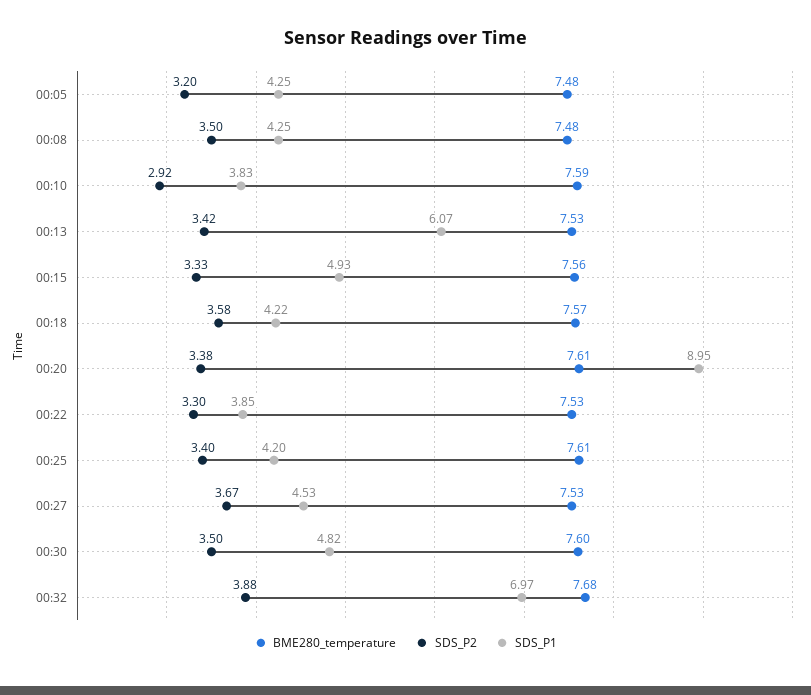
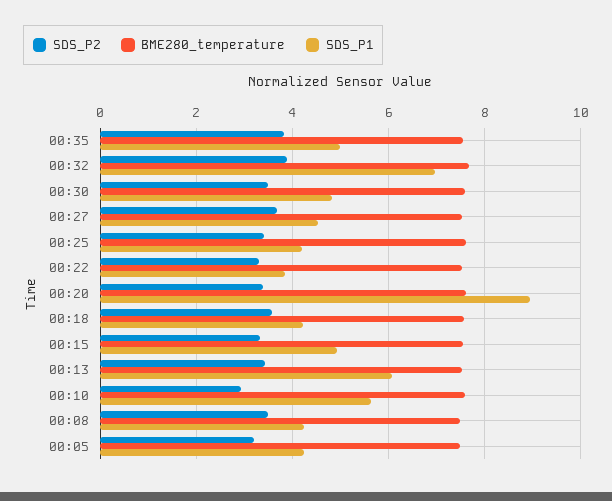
SDS_P1, 00:10: 3.83 -> 5.6
SDS_P2, 00:35: none -> 3.8
BME280_temperature, 00:35: none -> 7.6
SDS_P1, 00:35: none -> 5

